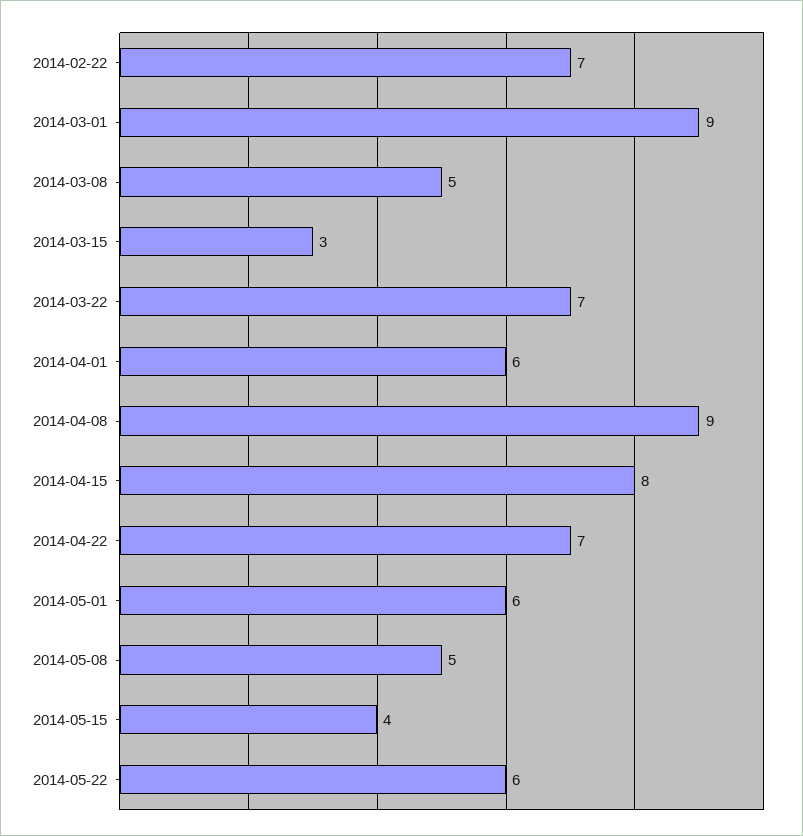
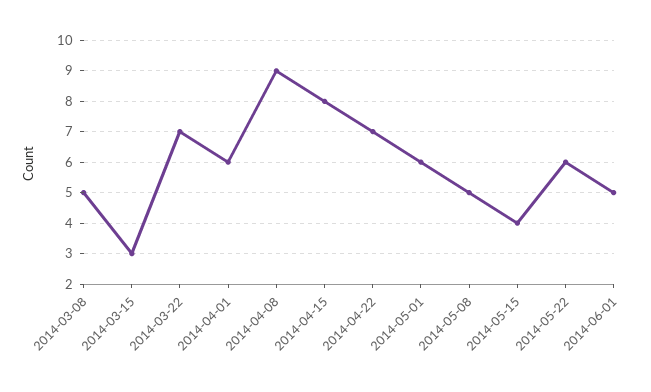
2014-02-22: 7 -> none
2014-03-01: 9 -> none
2014-06-01: none -> 5

